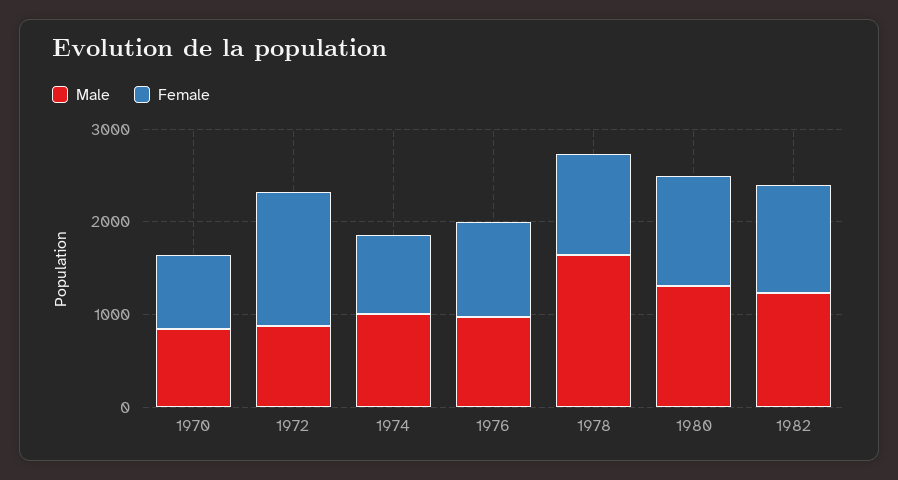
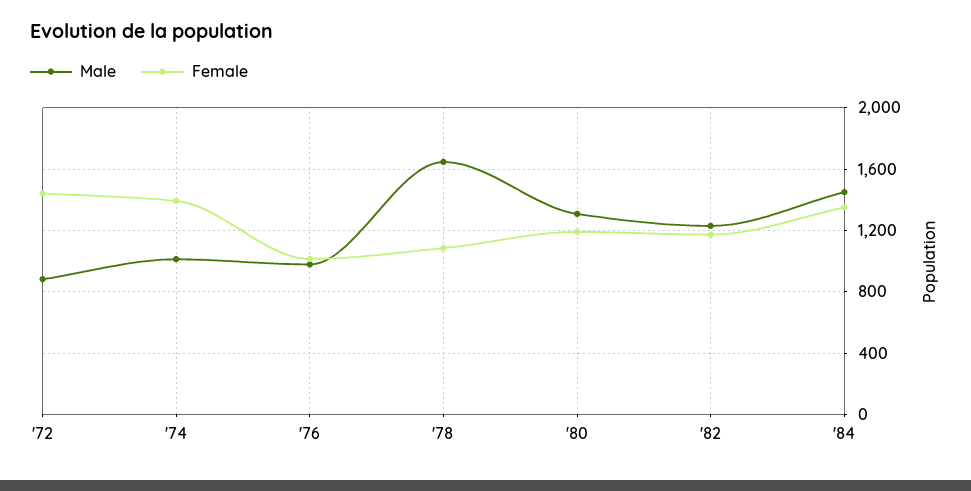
Male, 1970: 800 -> none
Female, 1970: 800 -> none
Female, 1974: 800 -> 1400
Male, '84: none -> 1450
Female, '84: none -> 1350

